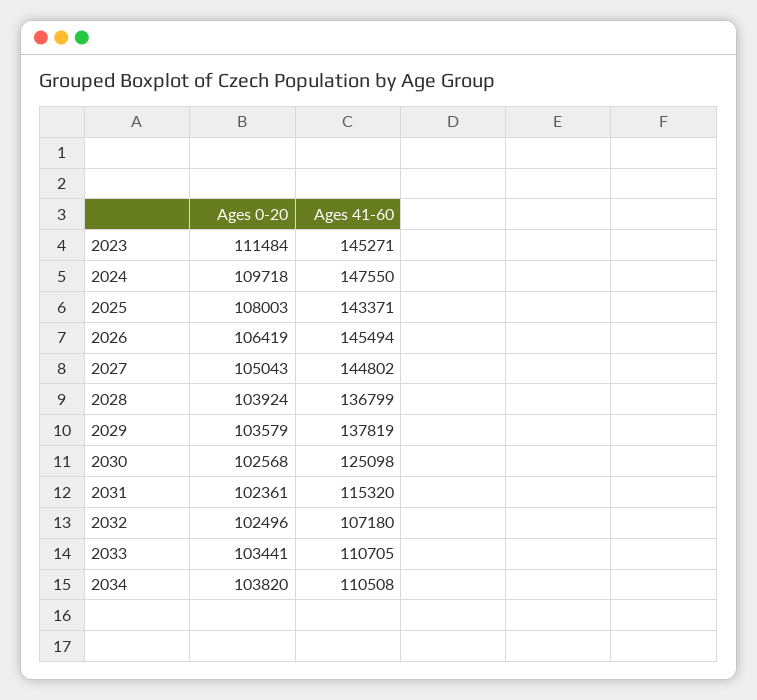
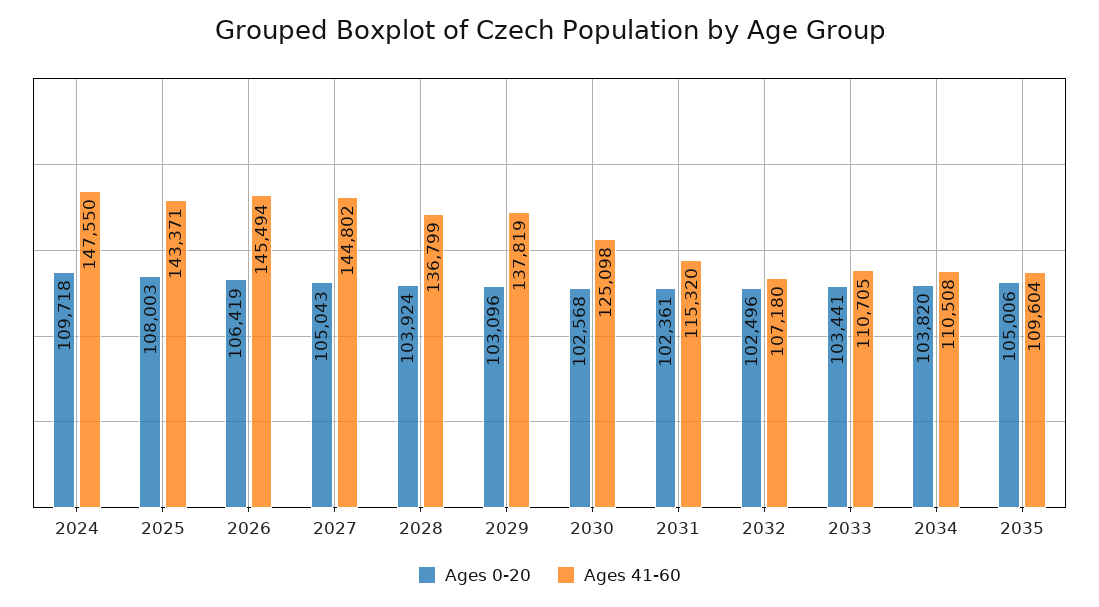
Ages 0-20, 2023: 111484 -> none
Ages 41-60, 2023: 145271 -> none
Ages 0-20, 2029: 103579 -> 103096
Ages 0-20, 2035: none -> 105006
Ages 41-60, 2035: none -> 109604

